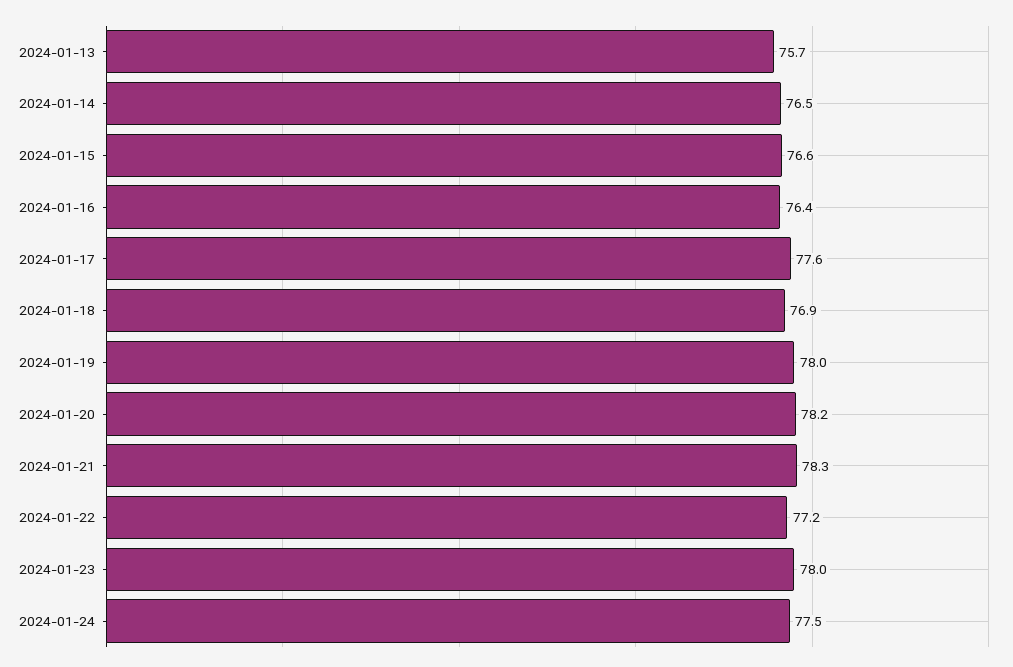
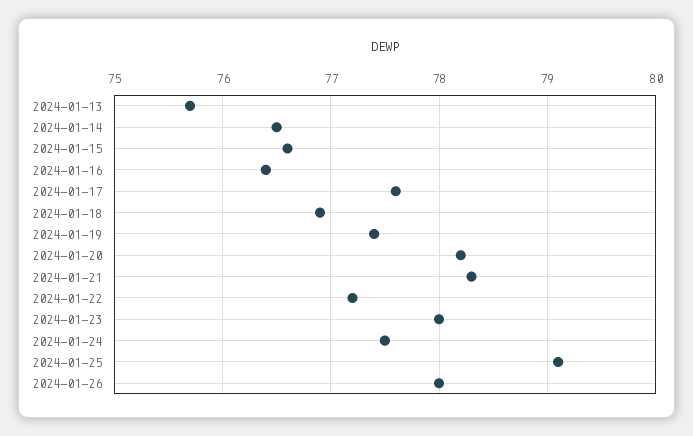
2024-01-19: 78 -> 77.4
2024-01-25: none -> 79.1
2024-01-26: none -> 78

